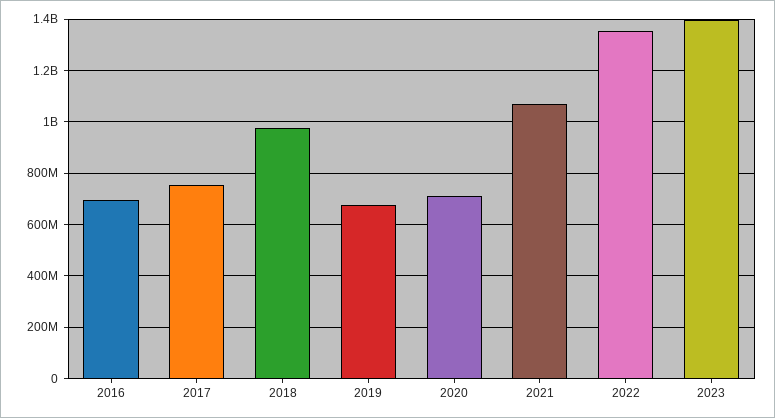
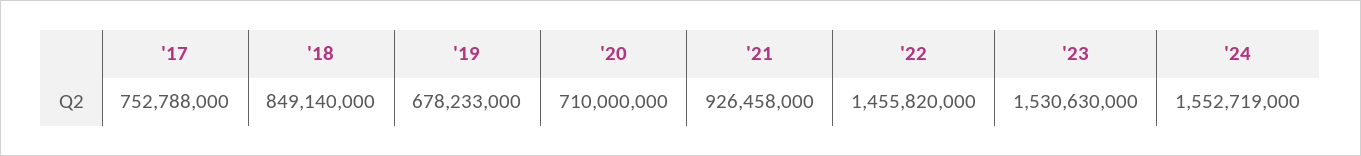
2016: 700000000 -> none
2018: 975000000 -> 849140000
2021: 1075000000 -> 926458000
2022: 1350000000 -> 1455820000
2023: 1400000000 -> 1530630000
'24: none -> 1552719000

